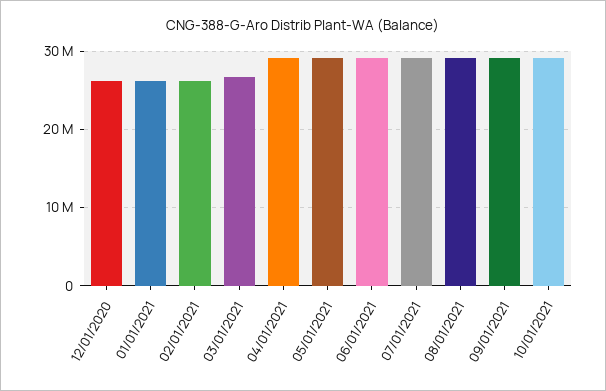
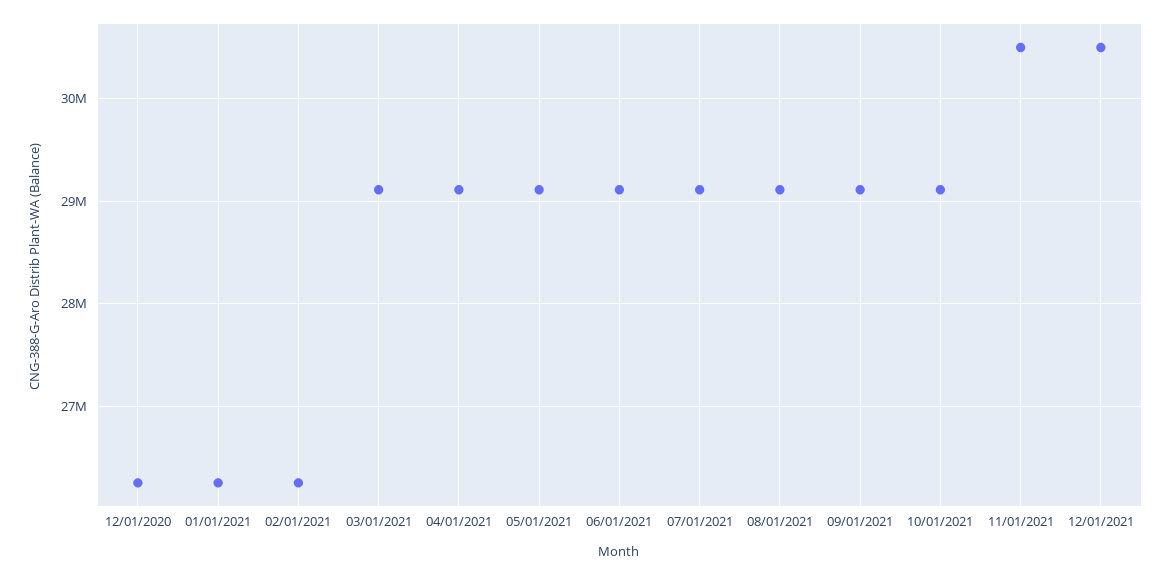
03/01/2021: 27000000 -> 29100000
11/01/2021: none -> 30500000
12/01/2021: none -> 30500000

